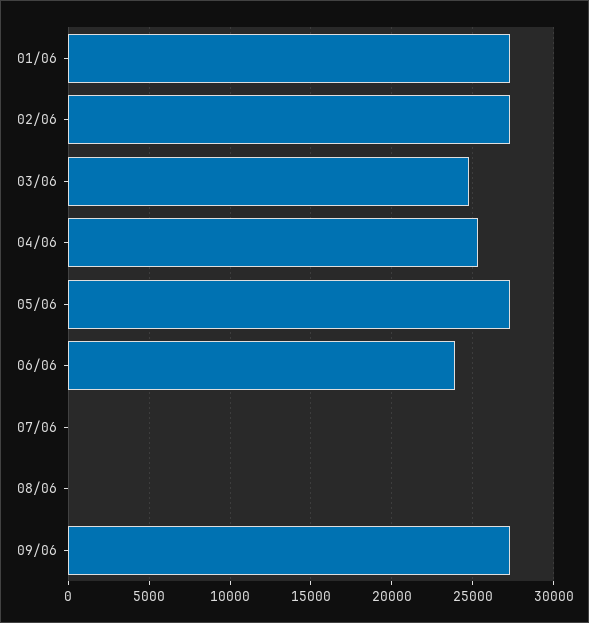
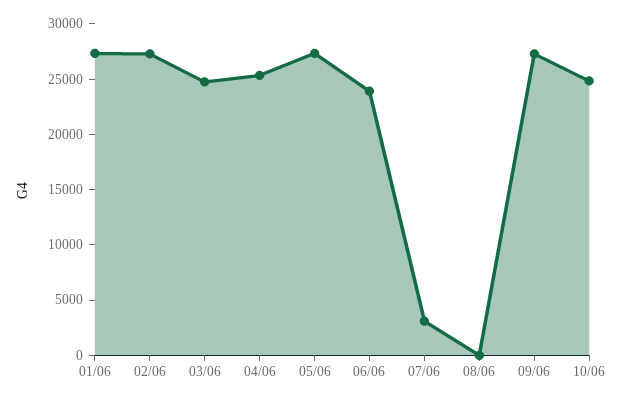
07/06: 0 -> 3000
10/06: none -> 25000

